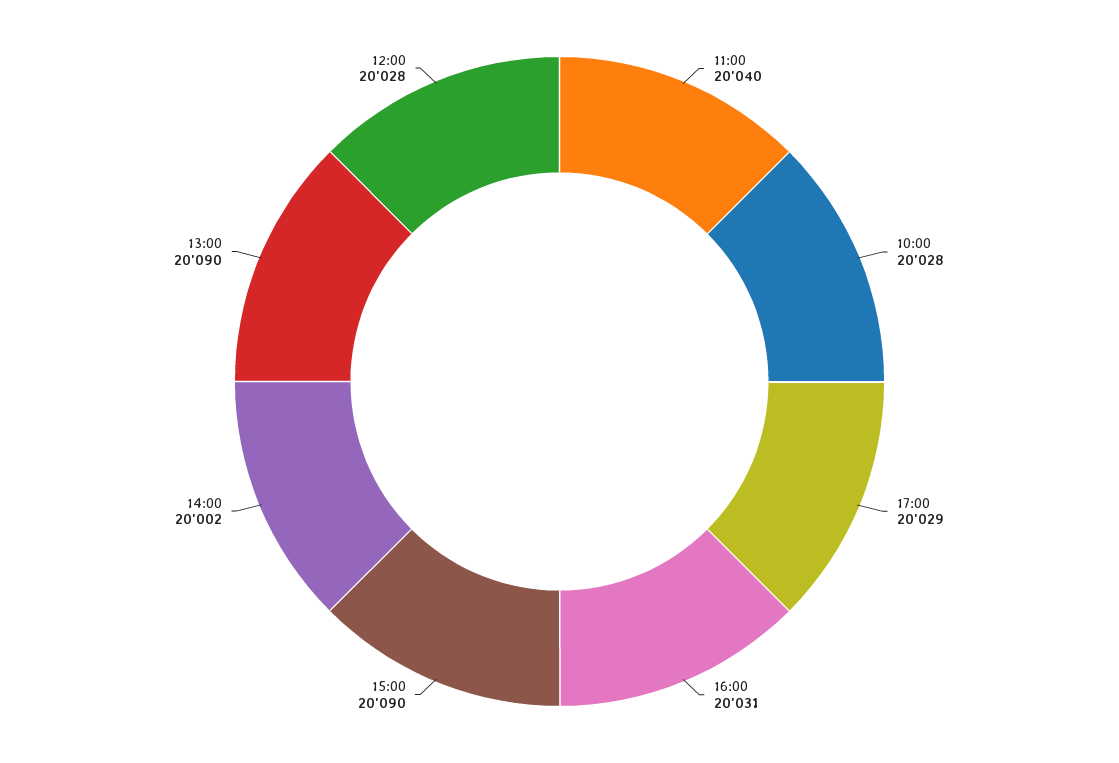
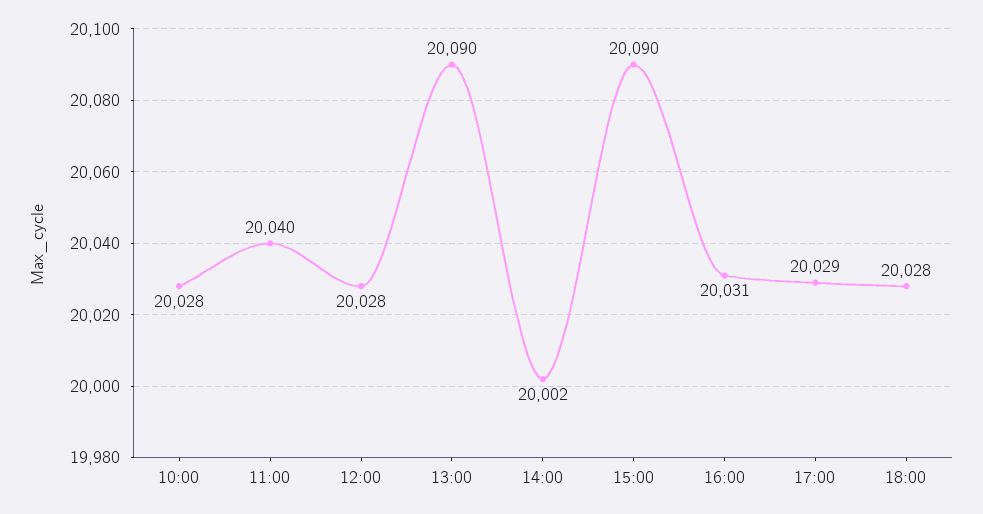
18:00: none -> 20028

